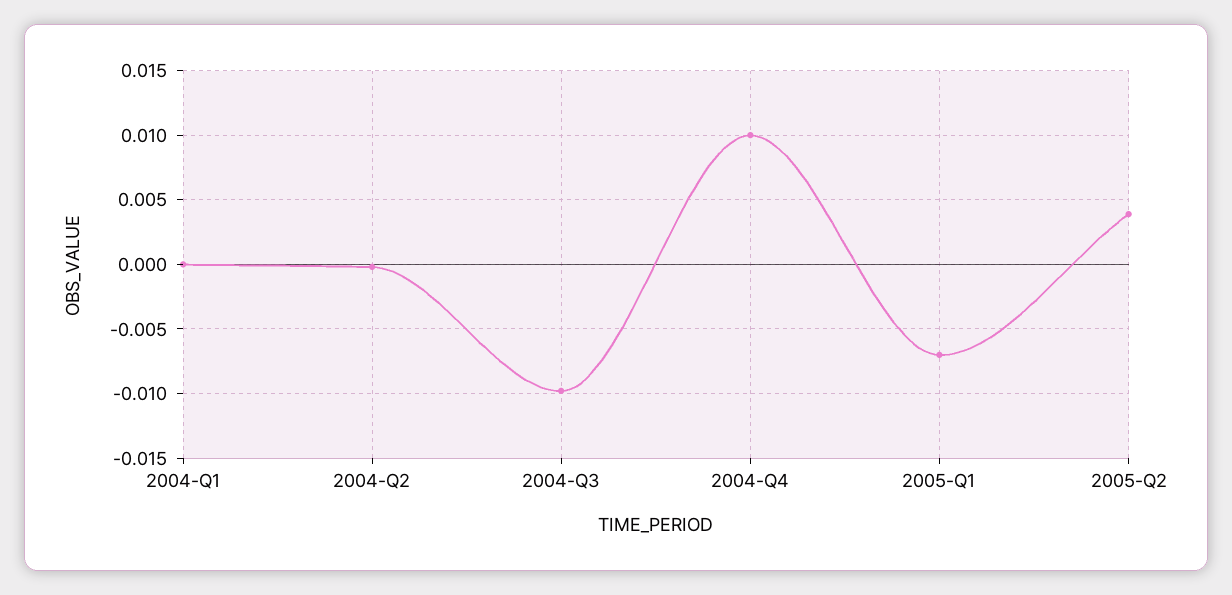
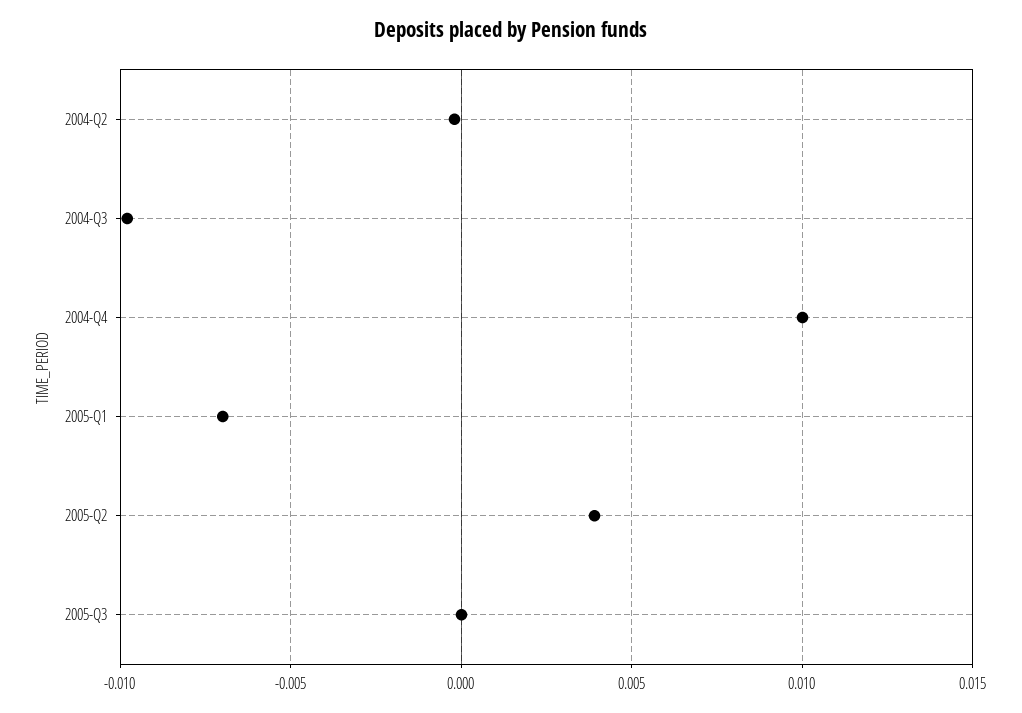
2004-Q1: 0 -> none
2005-Q3: none -> 0

